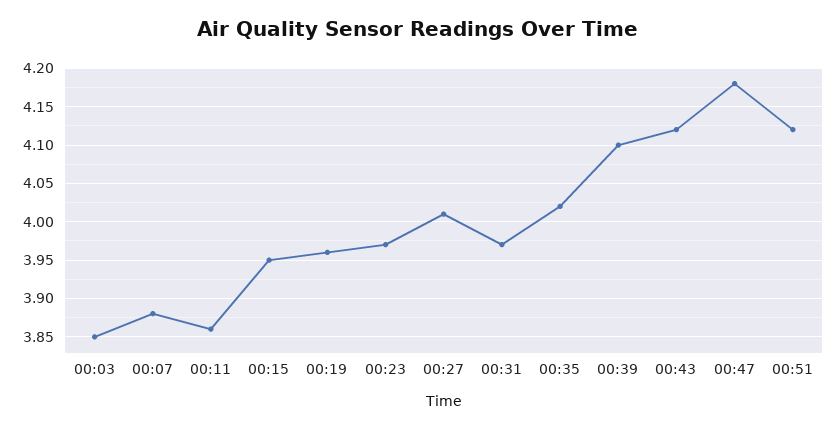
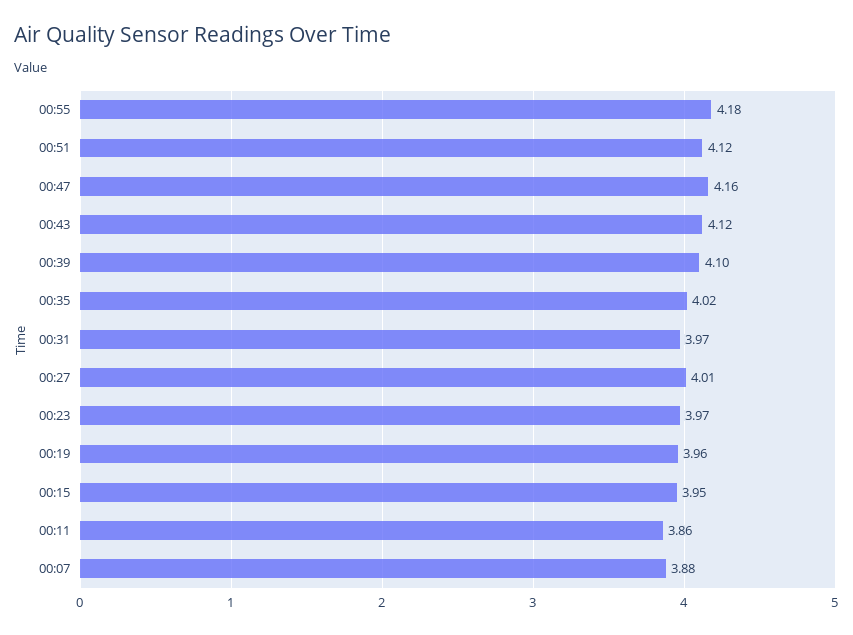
00:03: 3.85 -> none
00:47: 4.18 -> 4.16
00:55: none -> 4.18

